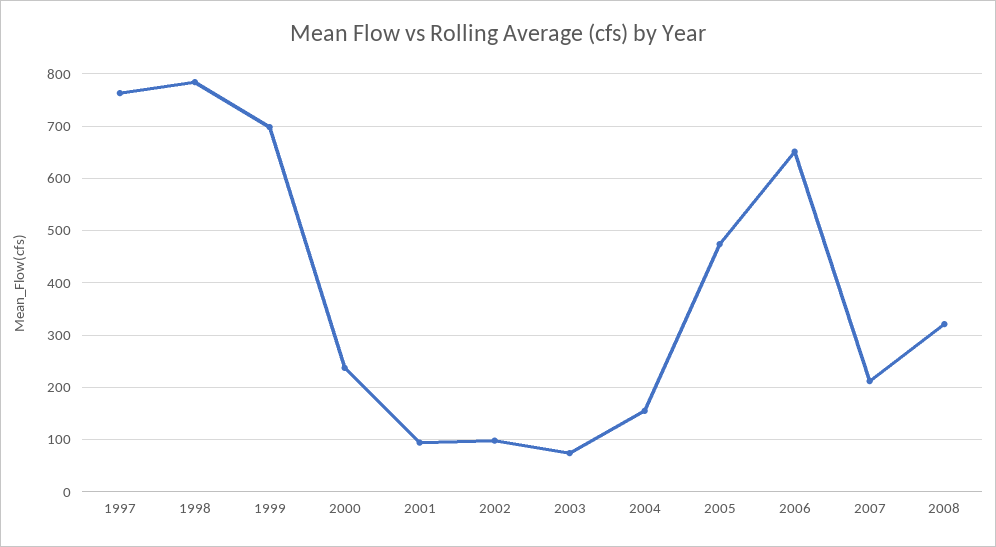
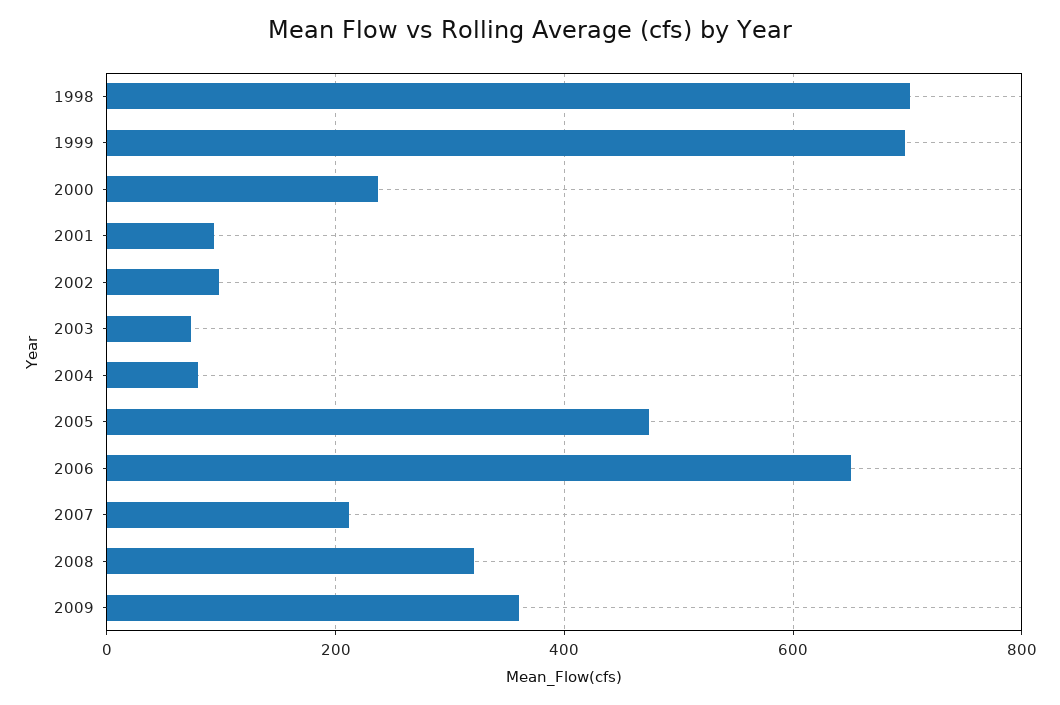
1997: 760 -> none
1998: 780 -> 700
2004: 160 -> 80
2009: none -> 360

